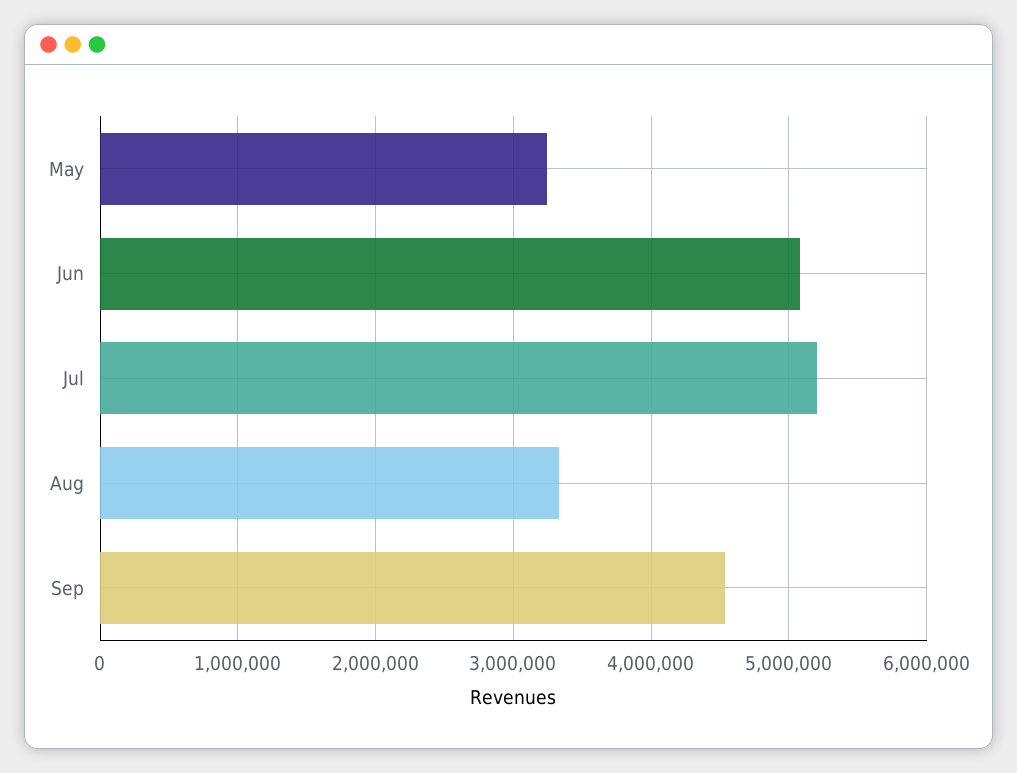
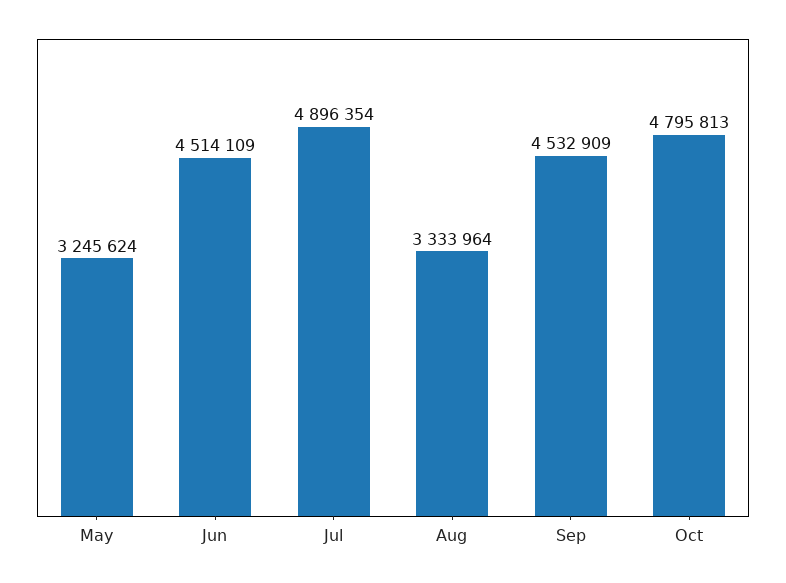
Jun: 5100000 -> 4514109
Jul: 5200000 -> 4896354
Oct: none -> 4795813

